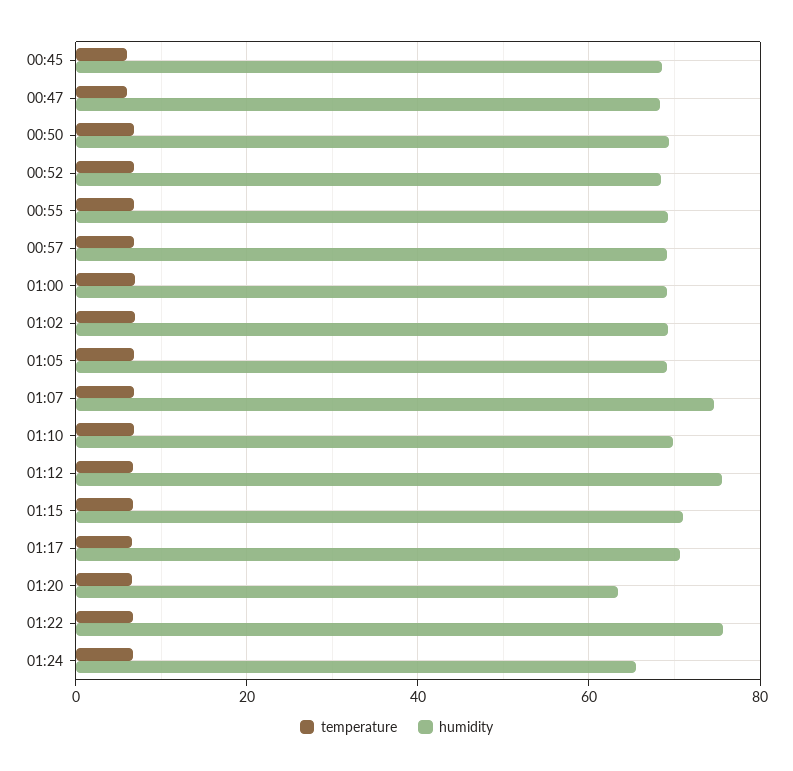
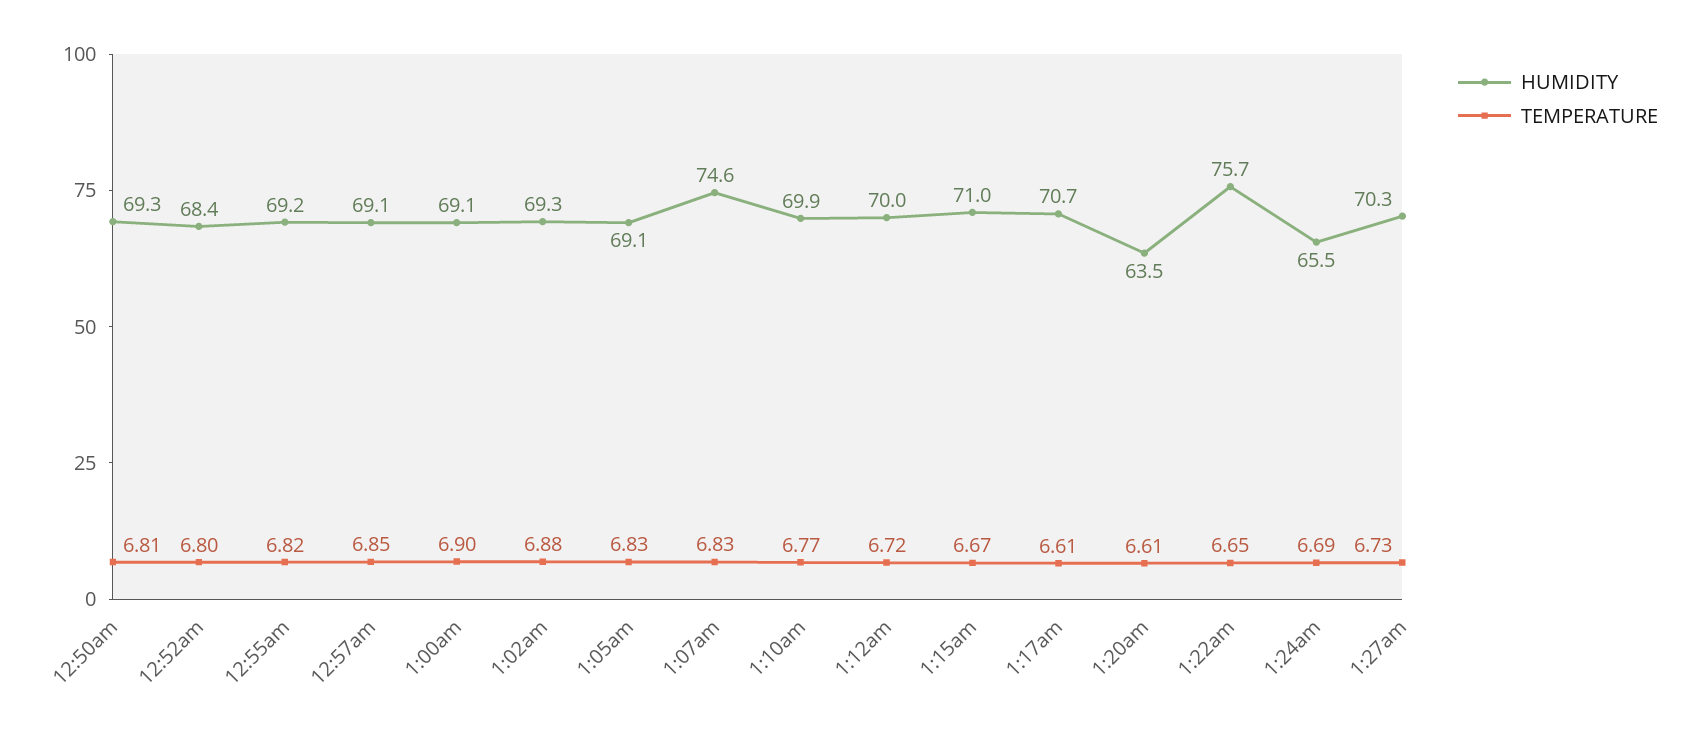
temperature, 00:45: 6 -> none
humidity, 00:45: 68 -> none
temperature, 00:47: 6 -> none
humidity, 00:47: 68 -> none
humidity, 01:12: 76 -> 70
humidity, 1:27am: none -> 70.3
temperature, 1:27am: none -> 6.73

